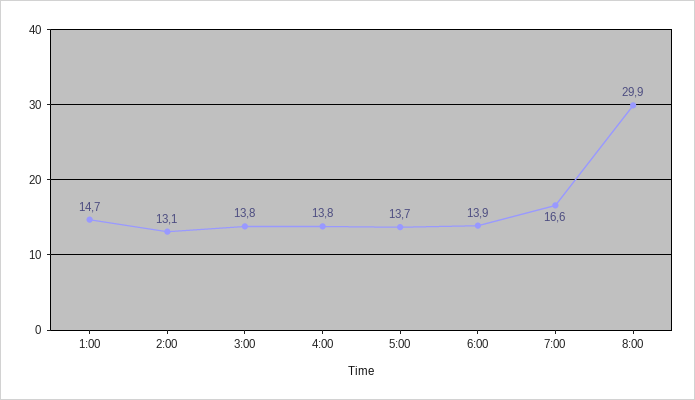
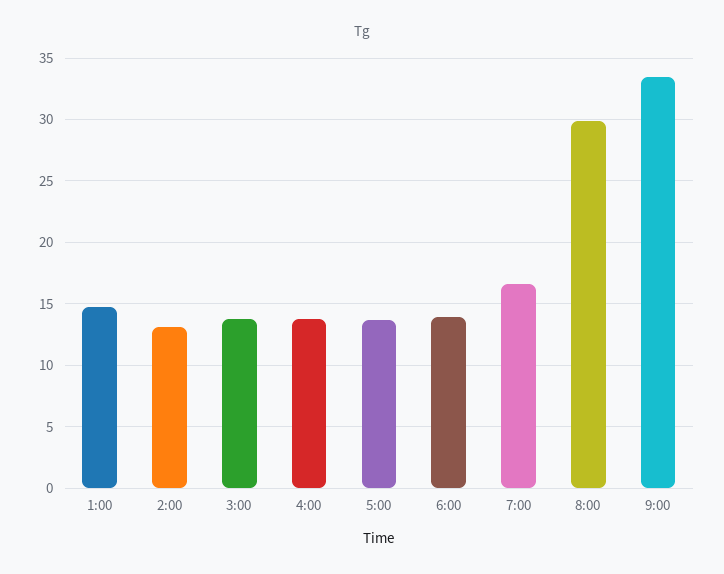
9:00: none -> 33.5

